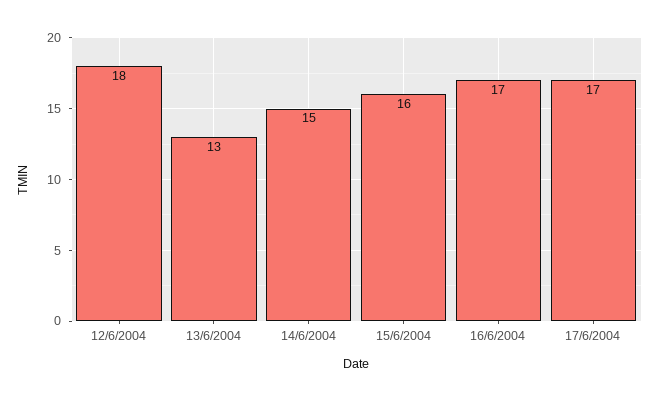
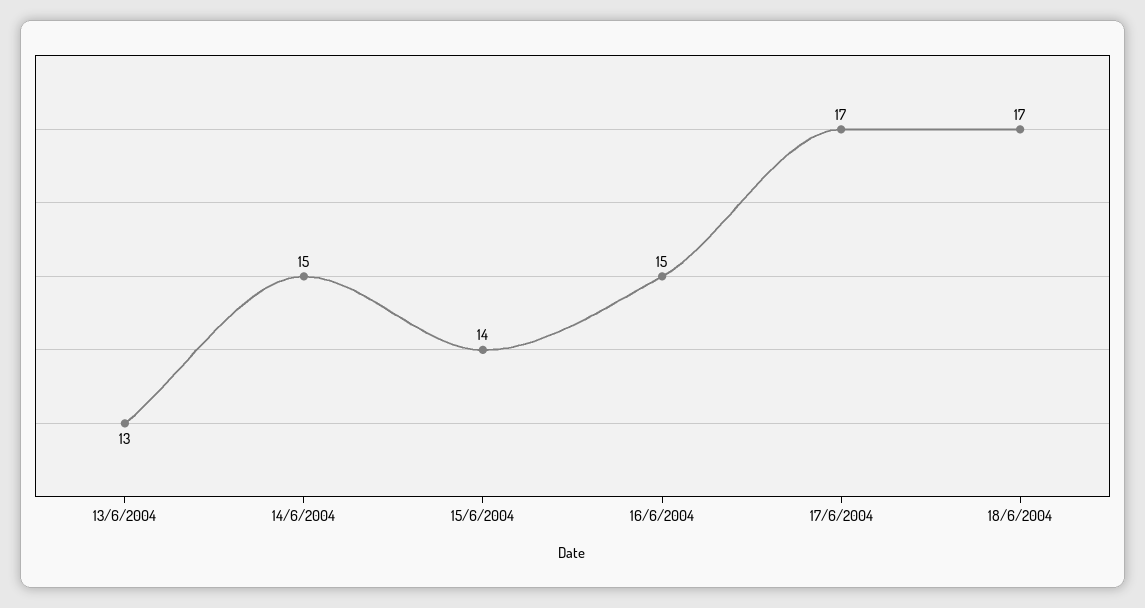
12/6/2004: 18 -> none
15/6/2004: 16 -> 14
16/6/2004: 17 -> 15
18/6/2004: none -> 17

